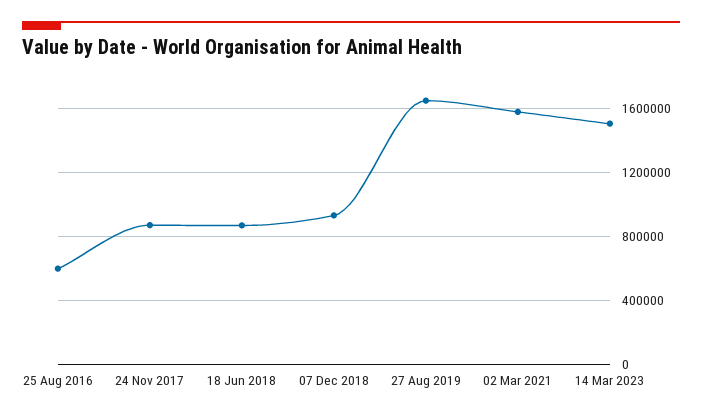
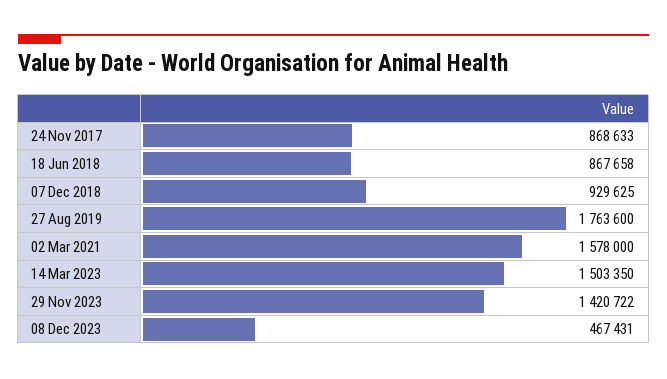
25 Aug 2016: 600000 -> none
27 Aug 2019: 1650000 -> 1763600
29 Nov 2023: none -> 1420722
08 Dec 2023: none -> 467431

